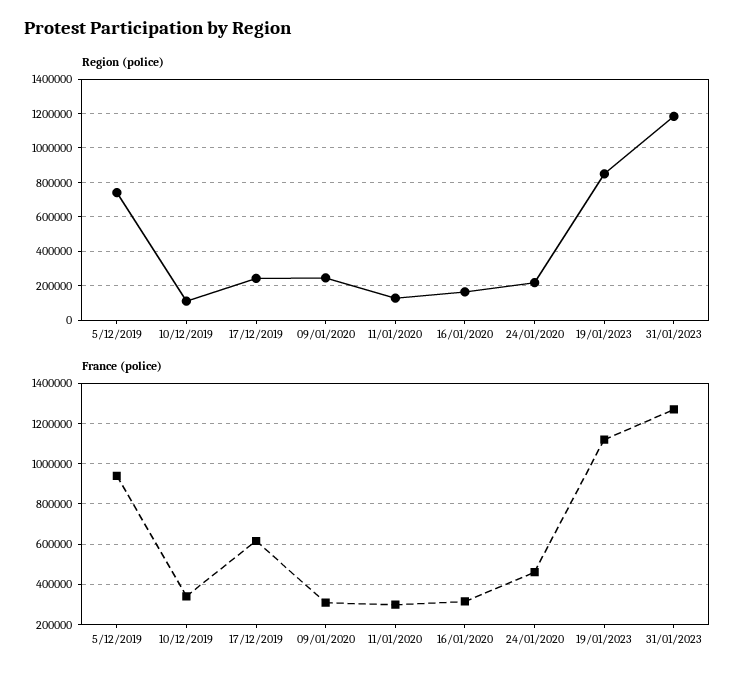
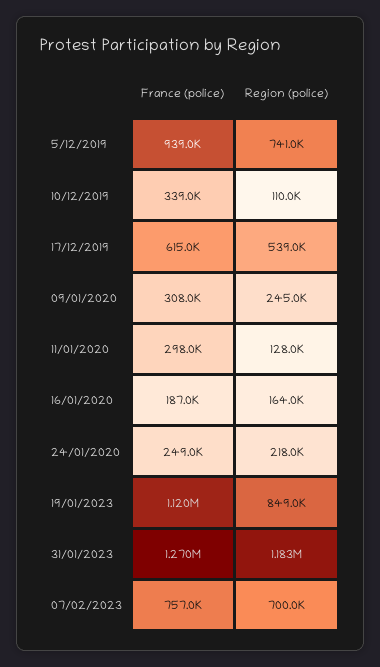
Region (police), 17/12/2019: 250000 -> 539000
France (police), 16/01/2020: 300000 -> 187000
France (police), 24/01/2020: 450000 -> 249000
France (police), 07/02/2023: none -> 757000
Region (police), 07/02/2023: none -> 700000

